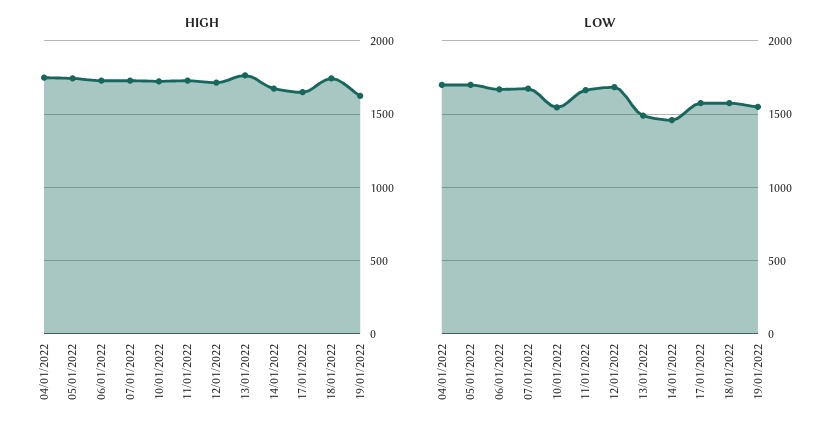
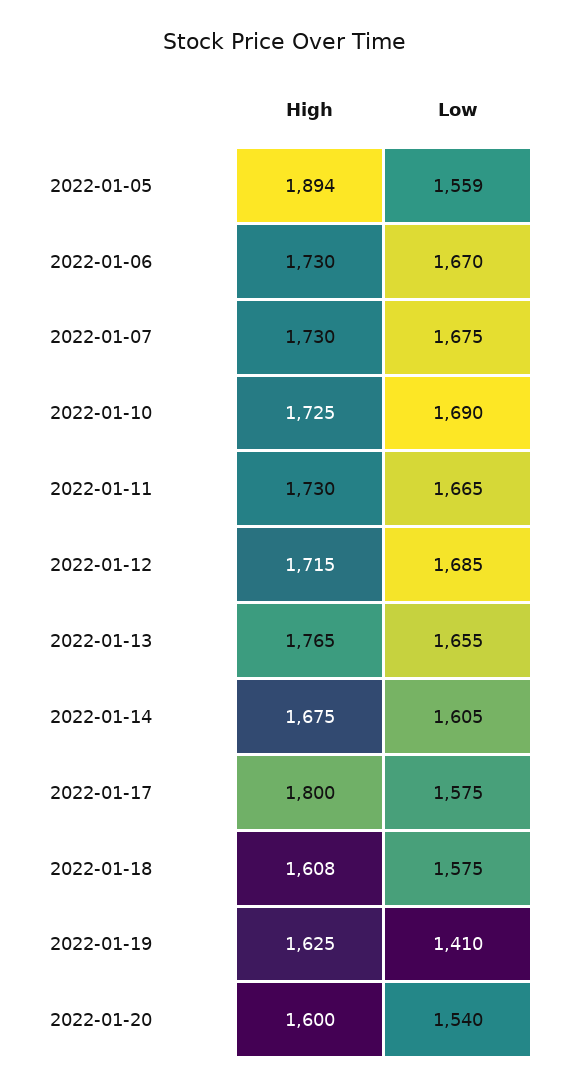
HIGH, 04/01/2022: 1750 -> none
HIGH, 05/01/2022: 1750 -> 1894
HIGH, 17/01/2022: 1650 -> 1800
HIGH, 18/01/2022: 1750 -> 1608
LOW, 04/01/2022: 1700 -> none
LOW, 05/01/2022: 1700 -> 1559
LOW, 10/01/2022: 1550 -> 1690
LOW, 13/01/2022: 1500 -> 1655
LOW, 14/01/2022: 1450 -> 1605
LOW, 19/01/2022: 1550 -> 1410
HIGH, 2022-01-20: none -> 1600
LOW, 2022-01-20: none -> 1540

